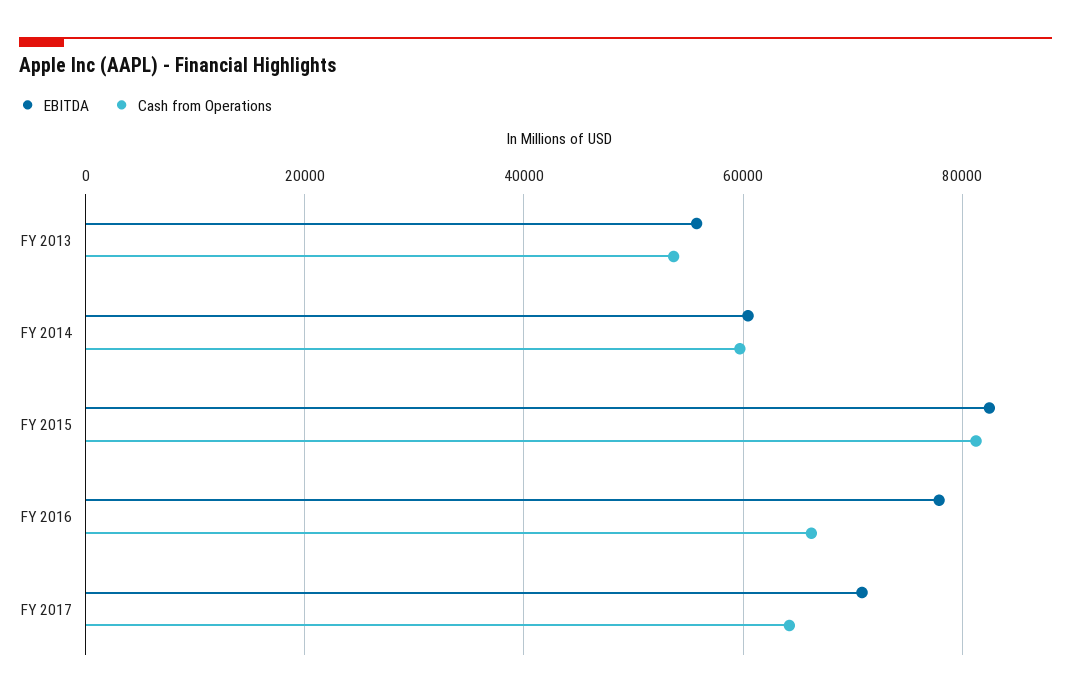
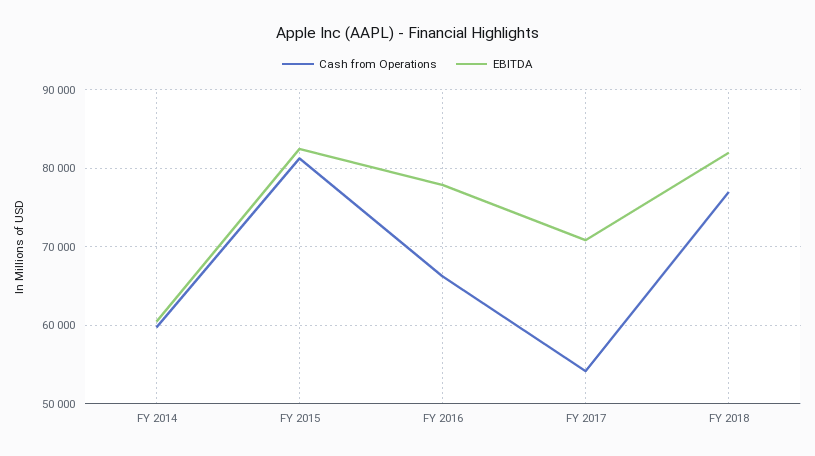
EBITDA, FY 2013: 56000 -> none
Cash from Operations, FY 2013: 54000 -> none
Cash from Operations, FY 2017: 64000 -> 54000
Cash from Operations, FY 2018: none -> 77000
EBITDA, FY 2018: none -> 82000

